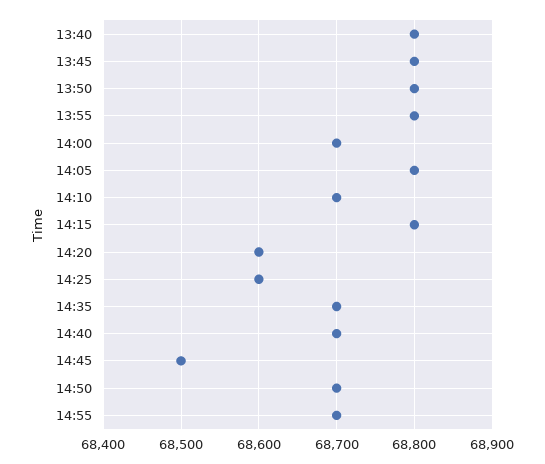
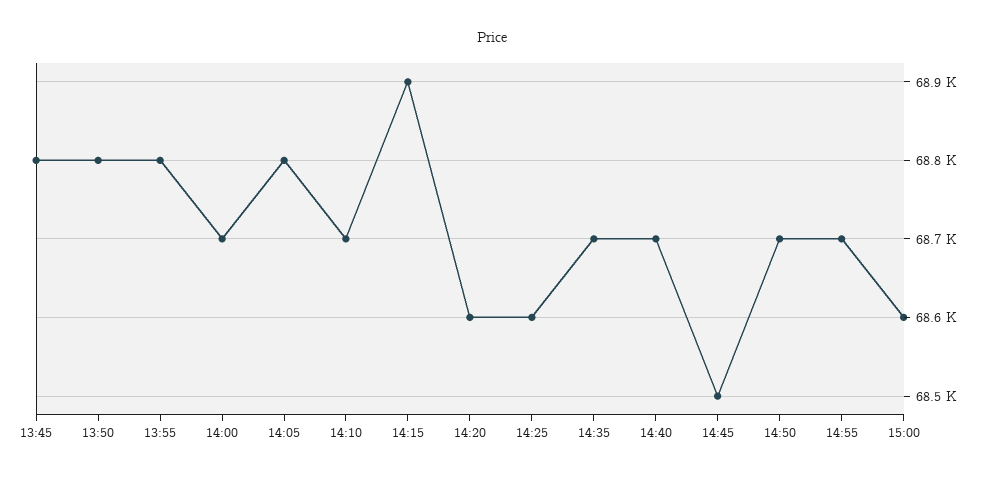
13:40: 68800 -> none
14:15: 68800 -> 68900
15:00: none -> 68600

